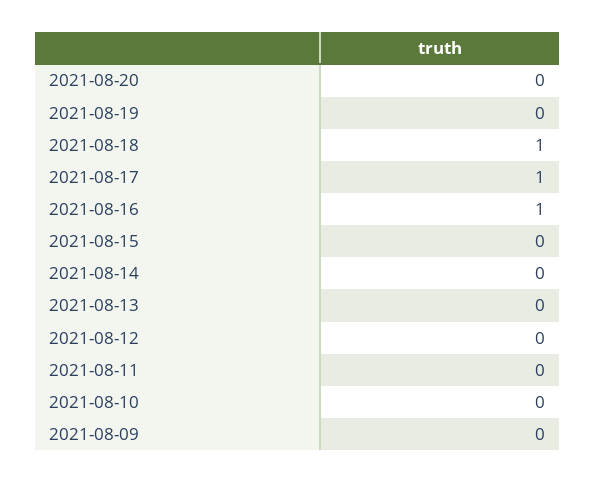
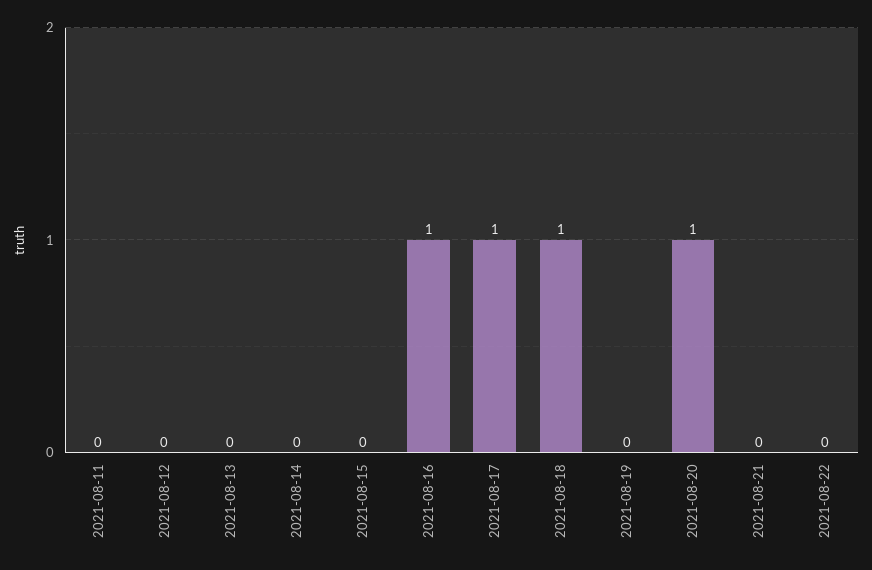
2021-08-20: 0 -> 1
2021-08-10: 0 -> none
2021-08-09: 0 -> none
2021-08-21: none -> 0
2021-08-22: none -> 0

